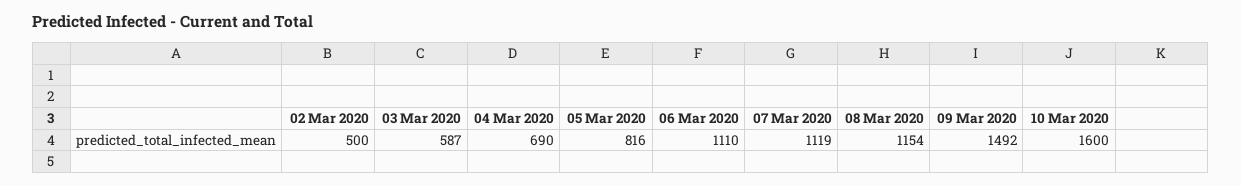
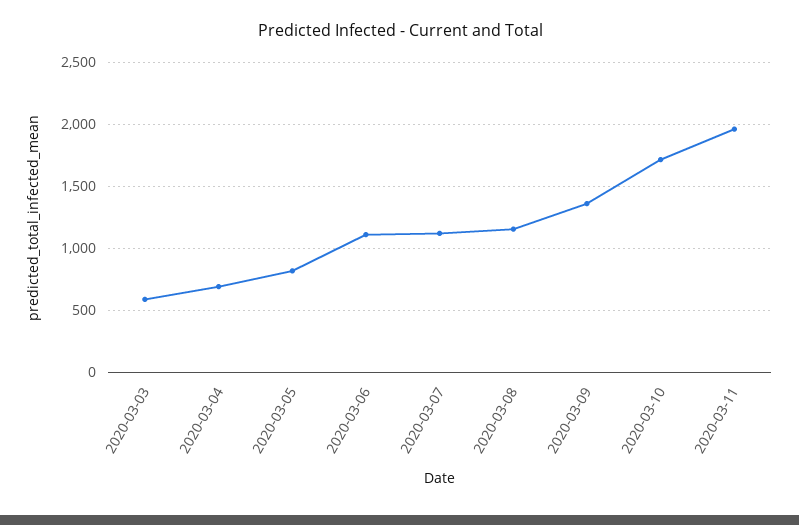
02 Mar 2020: 500 -> none
09 Mar 2020: 1492 -> 1350
10 Mar 2020: 1600 -> 1700
2020-03-11: none -> 1950

